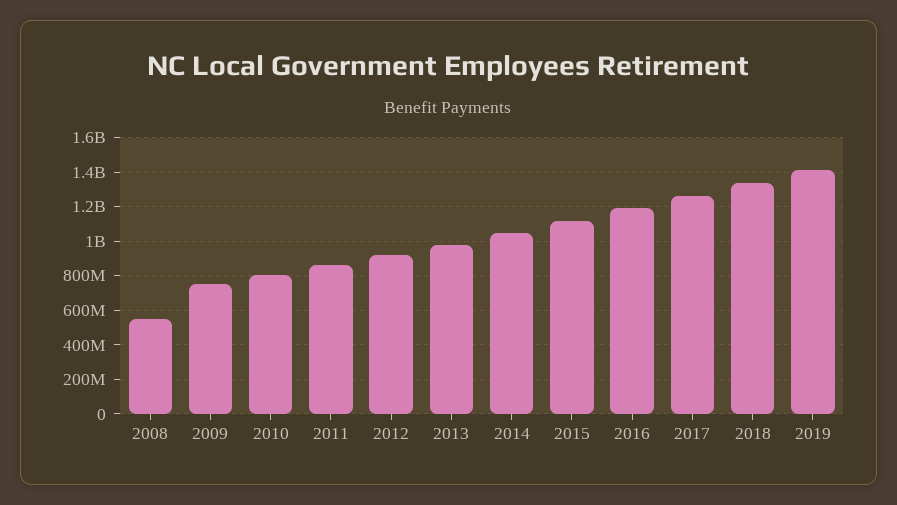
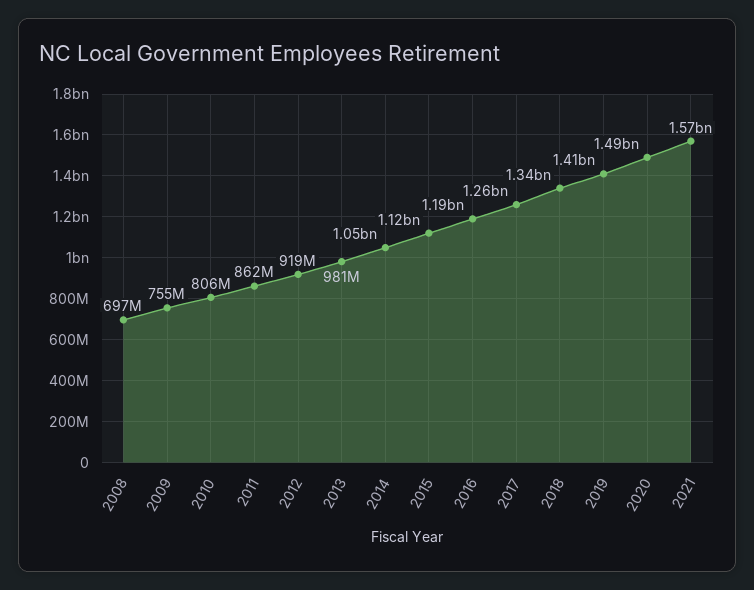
2008: 550000000 -> 697000000
2020: none -> 1490000000
2021: none -> 1570000000

